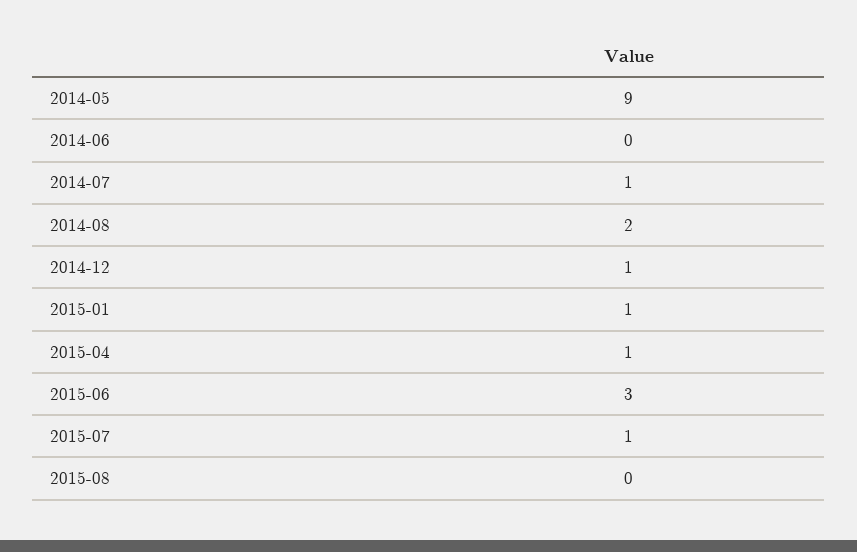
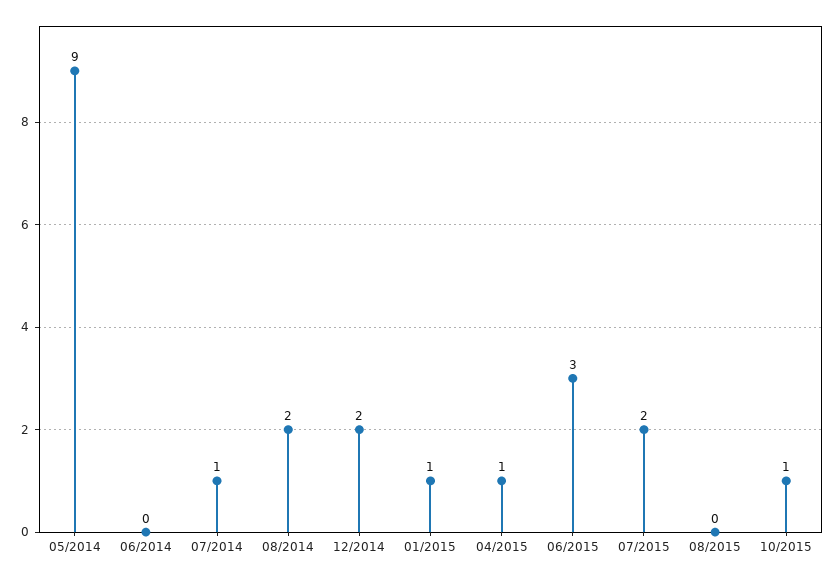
2014-12: 1 -> 2
2015-07: 1 -> 2
10/2015: none -> 1

